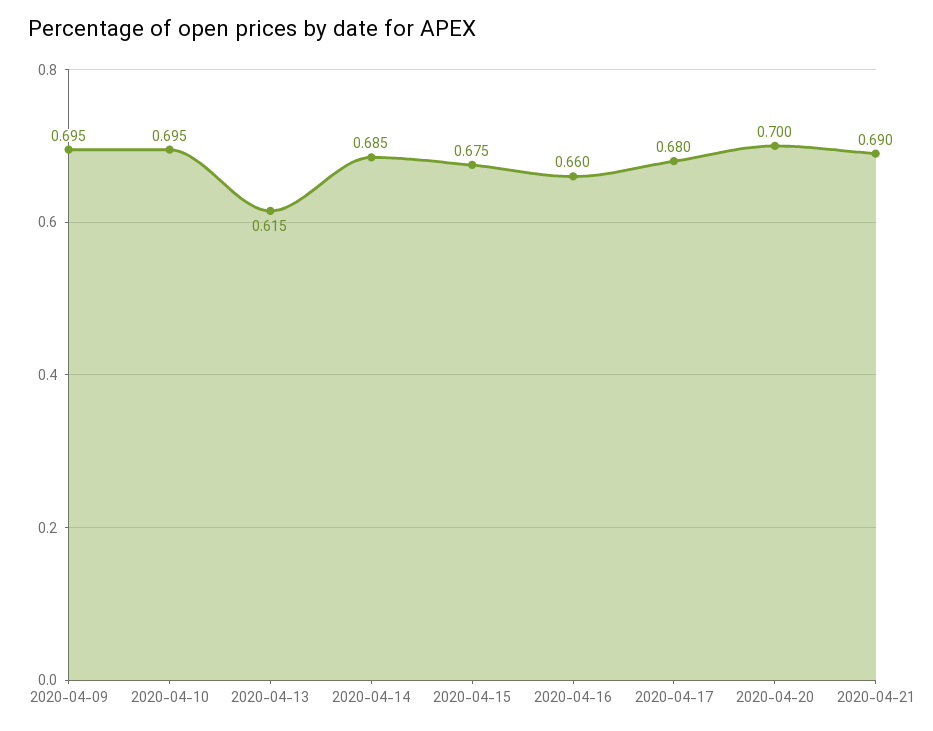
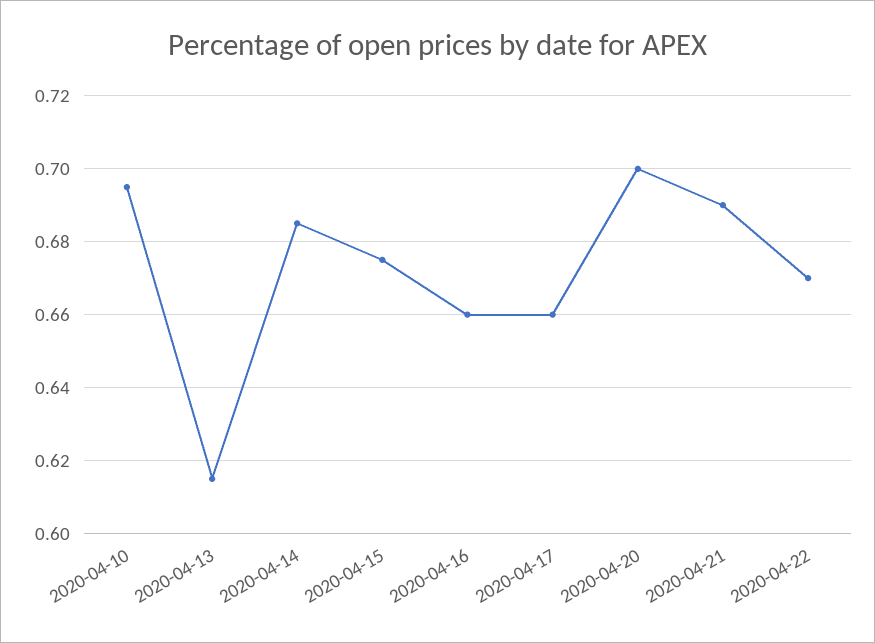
2020-04-09: 0.695 -> none
2020-04-17: 0.68 -> 0.66
2020-04-22: none -> 0.67

